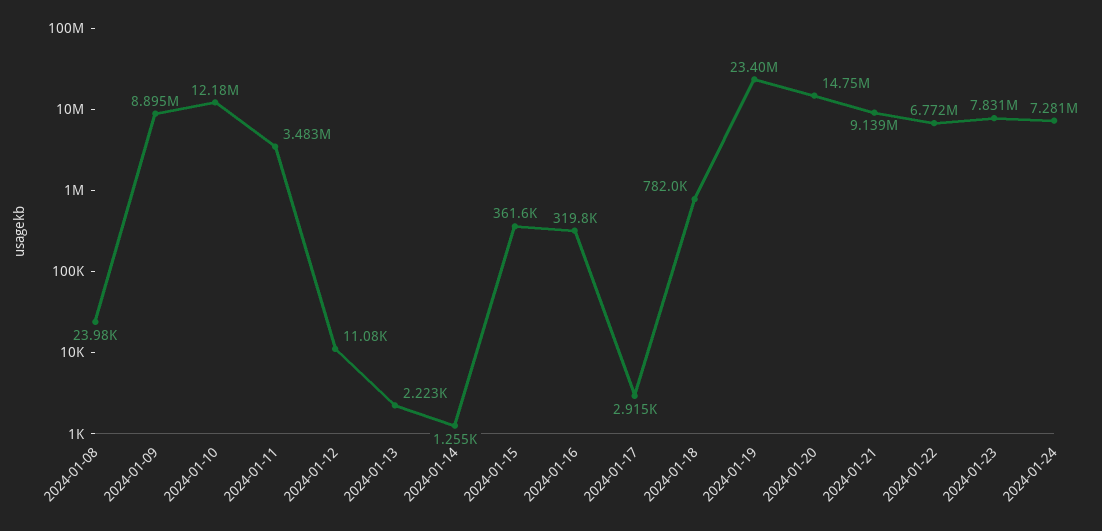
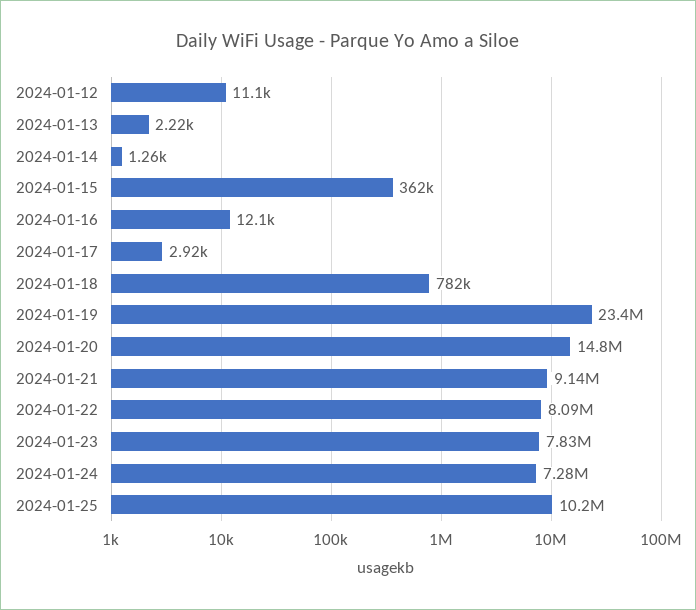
2024-01-08: 23980 -> none
2024-01-09: 8895000 -> none
2024-01-10: 12180000 -> none
2024-01-11: 3483000 -> none
2024-01-16: 319800 -> 12100
2024-01-22: 6772000 -> 8090000
2024-01-25: none -> 10200000

